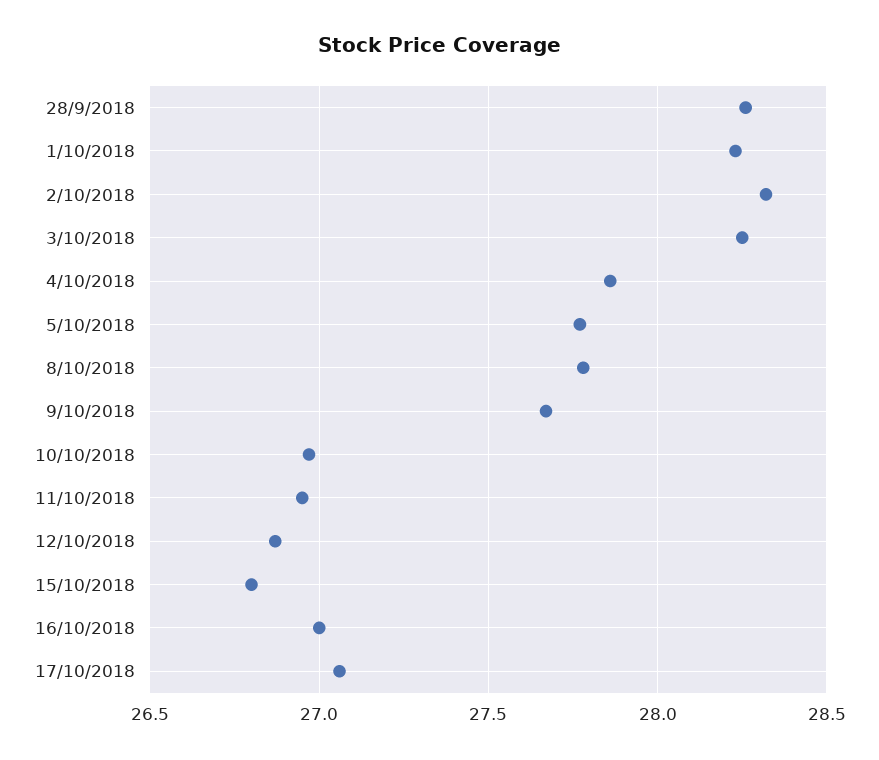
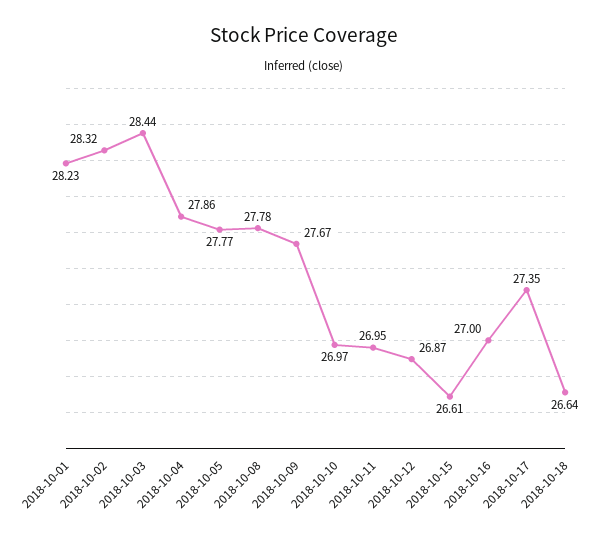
28/9/2018: 28.25 -> none
3/10/2018: 28.25 -> 28.44
15/10/2018: 26.8 -> 26.61
17/10/2018: 27.05 -> 27.35
2018-10-18: none -> 26.64

